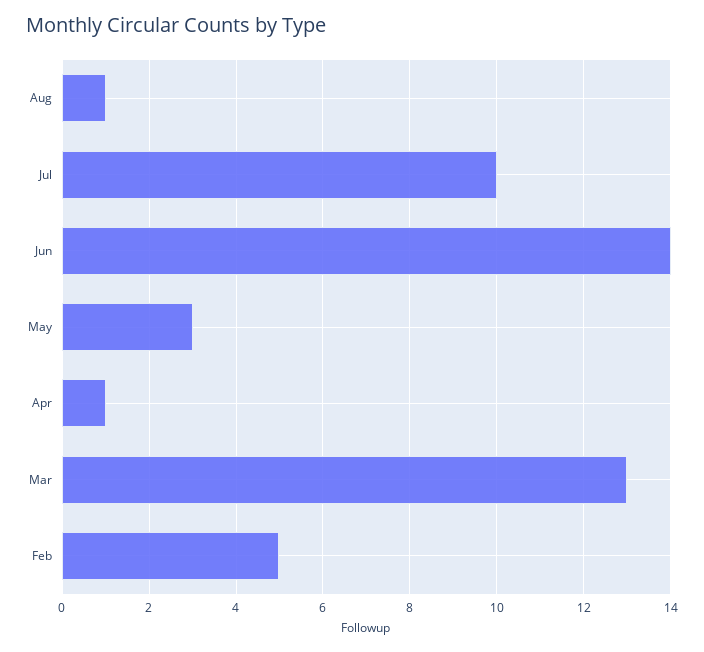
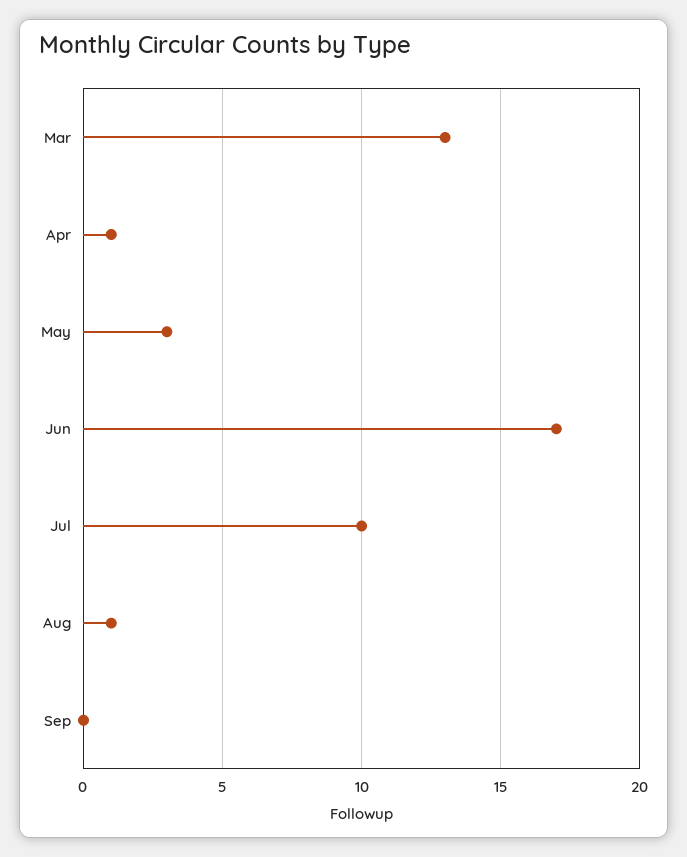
Jun: 14 -> 17
Feb: 5 -> none
Sep: none -> 0

